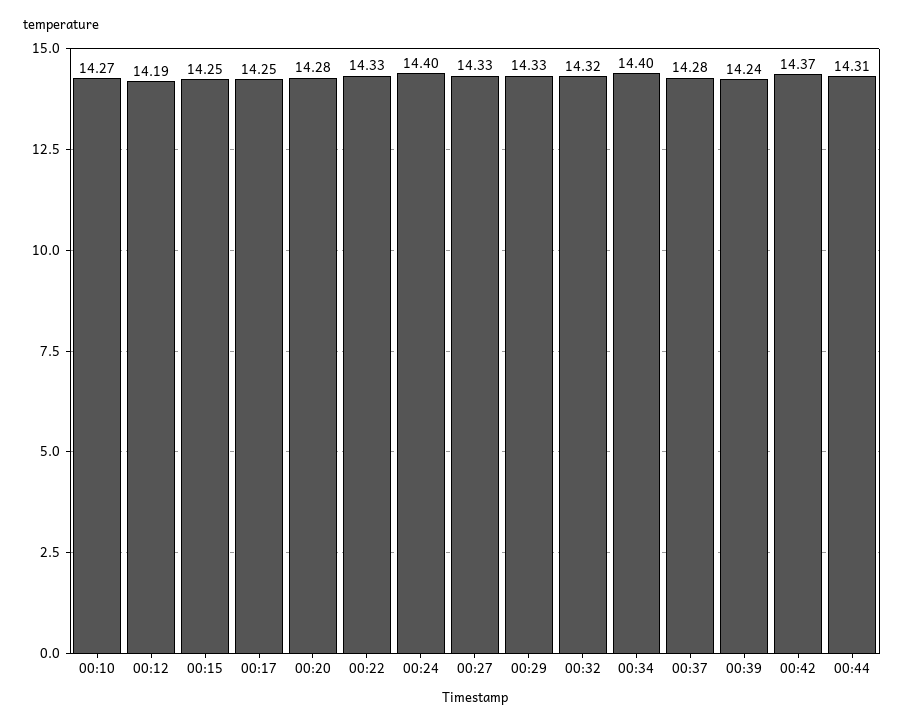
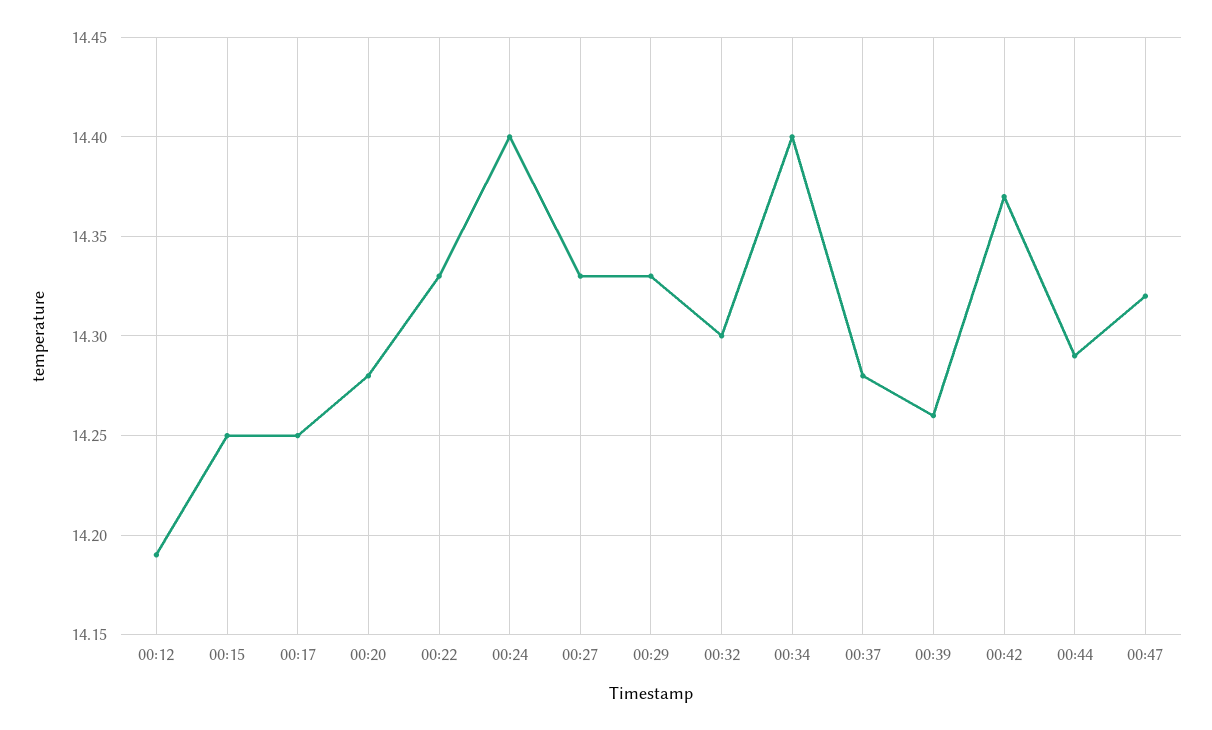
00:10: 14.27 -> none
00:32: 14.32 -> 14.3
00:39: 14.24 -> 14.26
00:44: 14.31 -> 14.29
00:47: none -> 14.32

